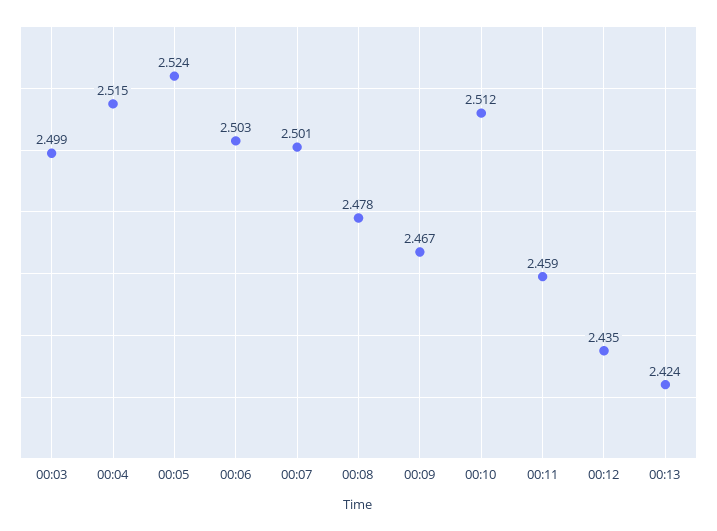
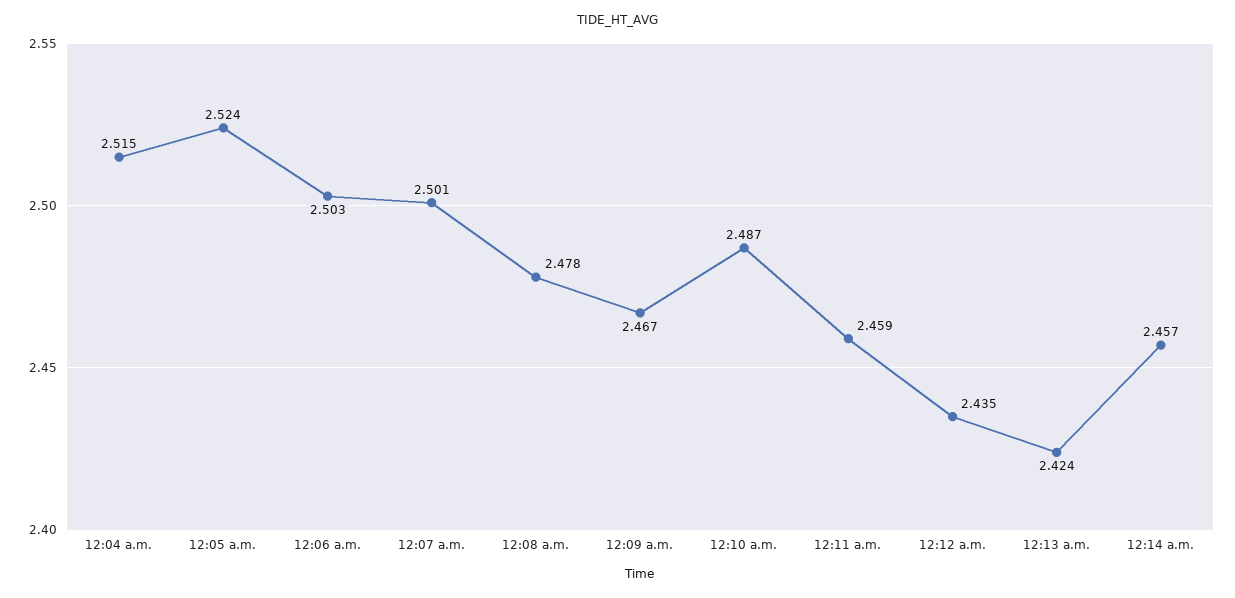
00:03: 2.499 -> none
00:10: 2.512 -> 2.487
12:14 a.m.: none -> 2.457

